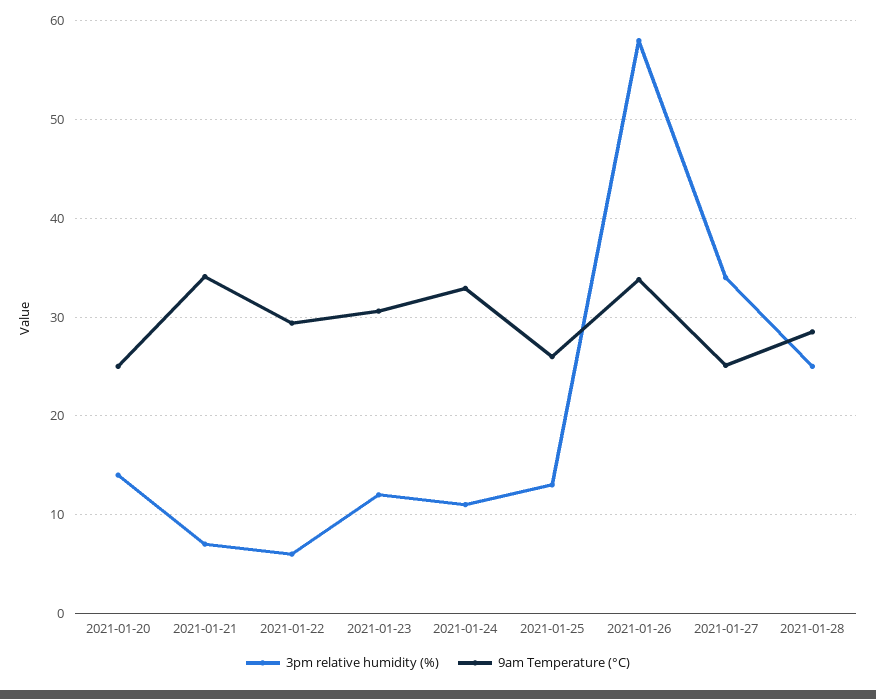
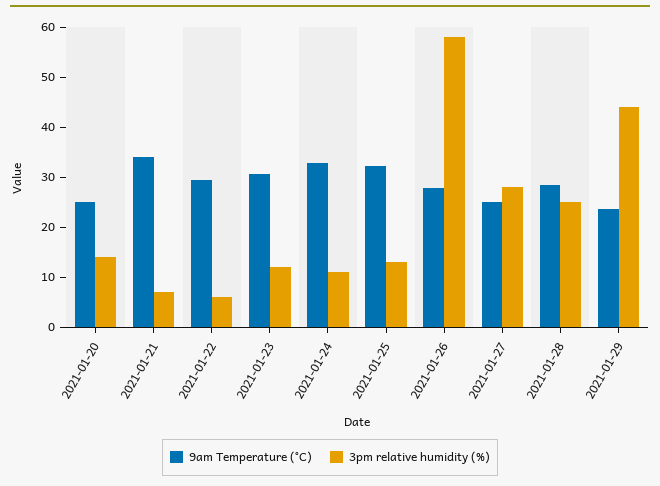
9am Temperature (°C), 2021-01-25: 26 -> 32
9am Temperature (°C), 2021-01-26: 34 -> 28
3pm relative humidity (%), 2021-01-27: 34 -> 28
9am Temperature (°C), 2021-01-29: none -> 24
3pm relative humidity (%), 2021-01-29: none -> 44

